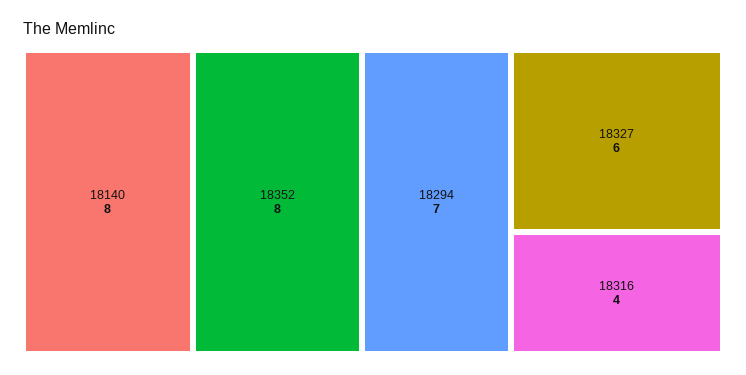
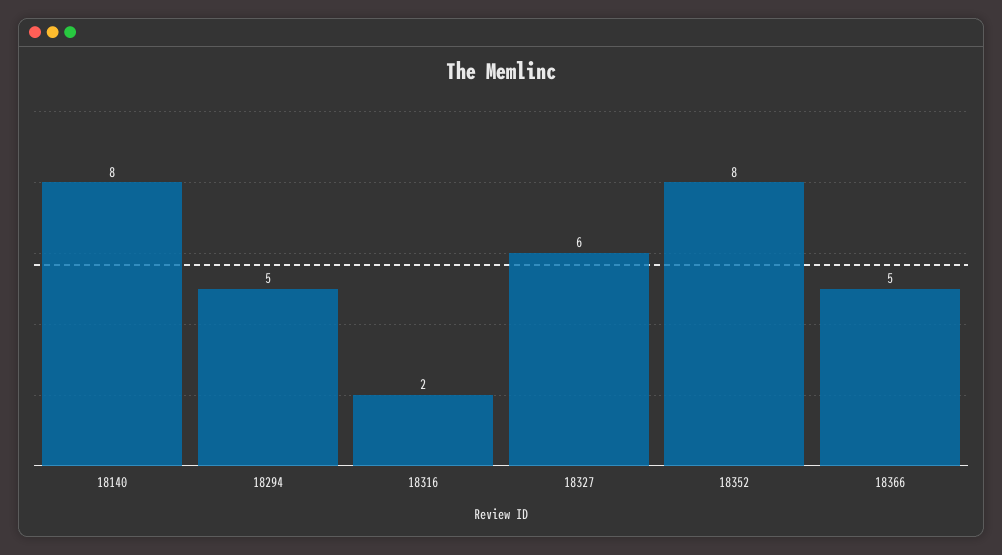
18294: 7 -> 5
18316: 4 -> 2
18366: none -> 5

